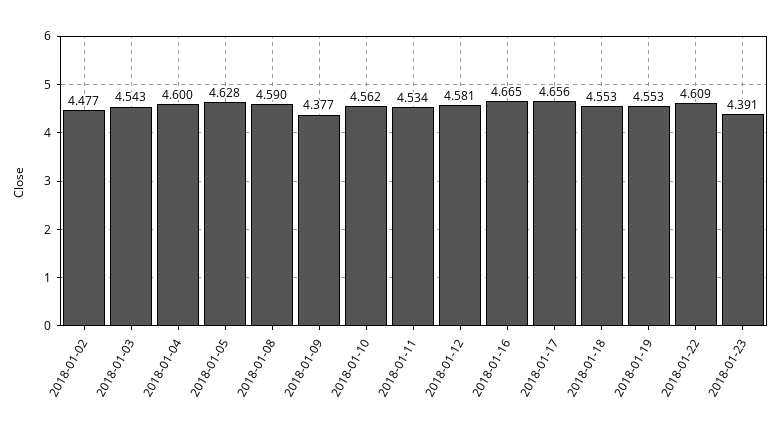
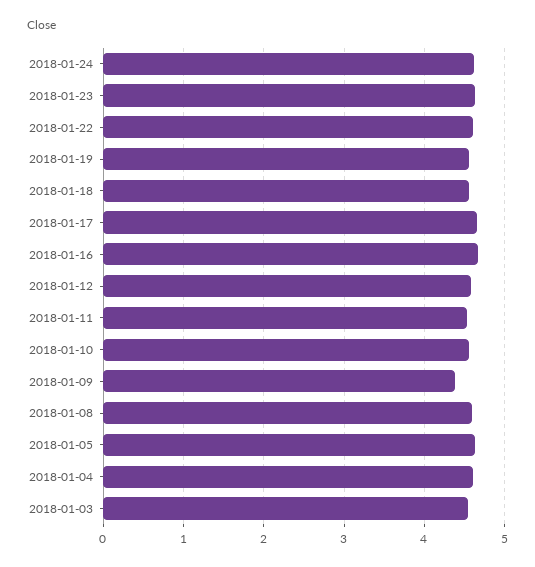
2018-01-02: 4.477 -> none
2018-01-23: 4.391 -> 4.6
2018-01-24: none -> 4.6

